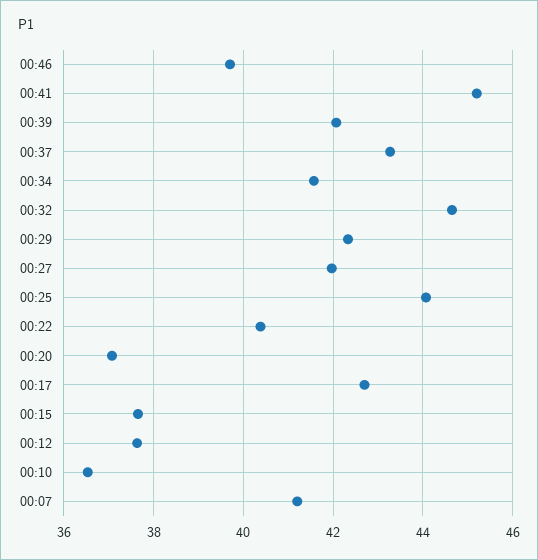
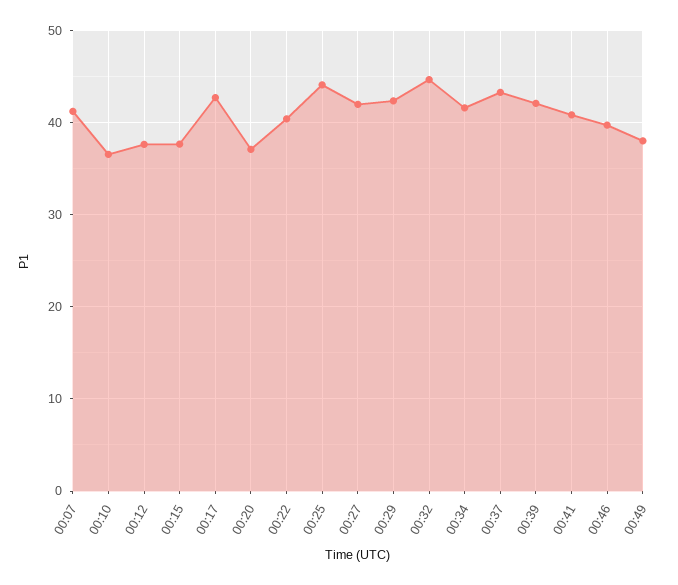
00:41: 45.2 -> 41
00:49: none -> 38

